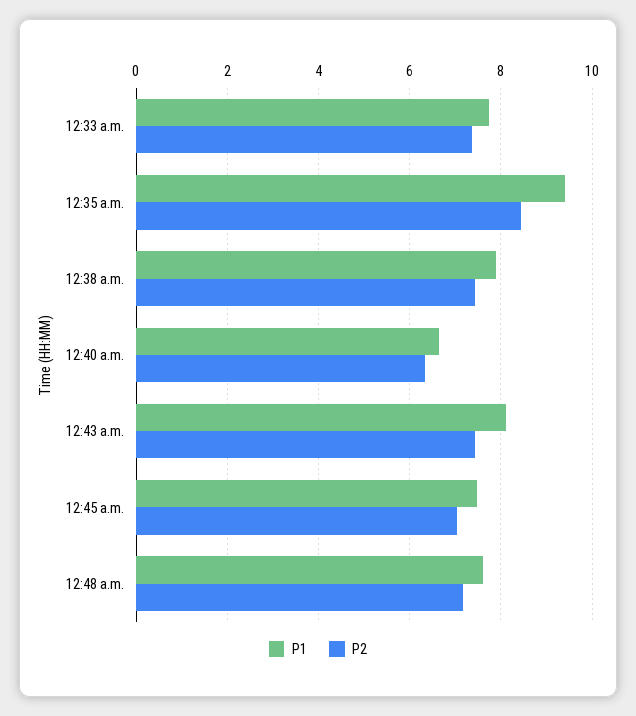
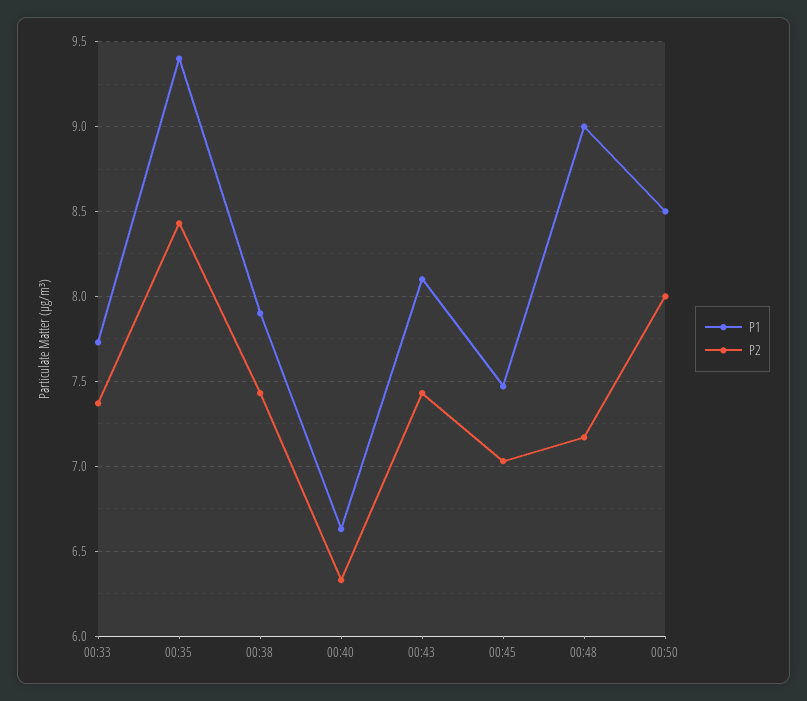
P1, 12:48 a.m.: 7.6 -> 9
P1, 00:50: none -> 8.5
P2, 00:50: none -> 8

